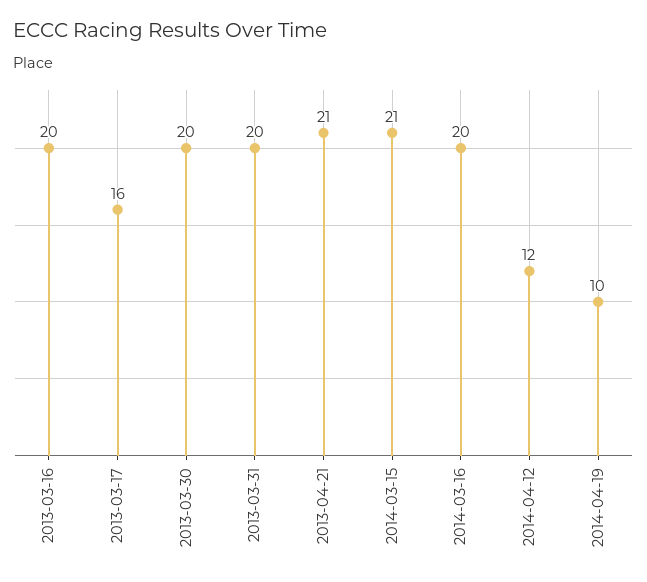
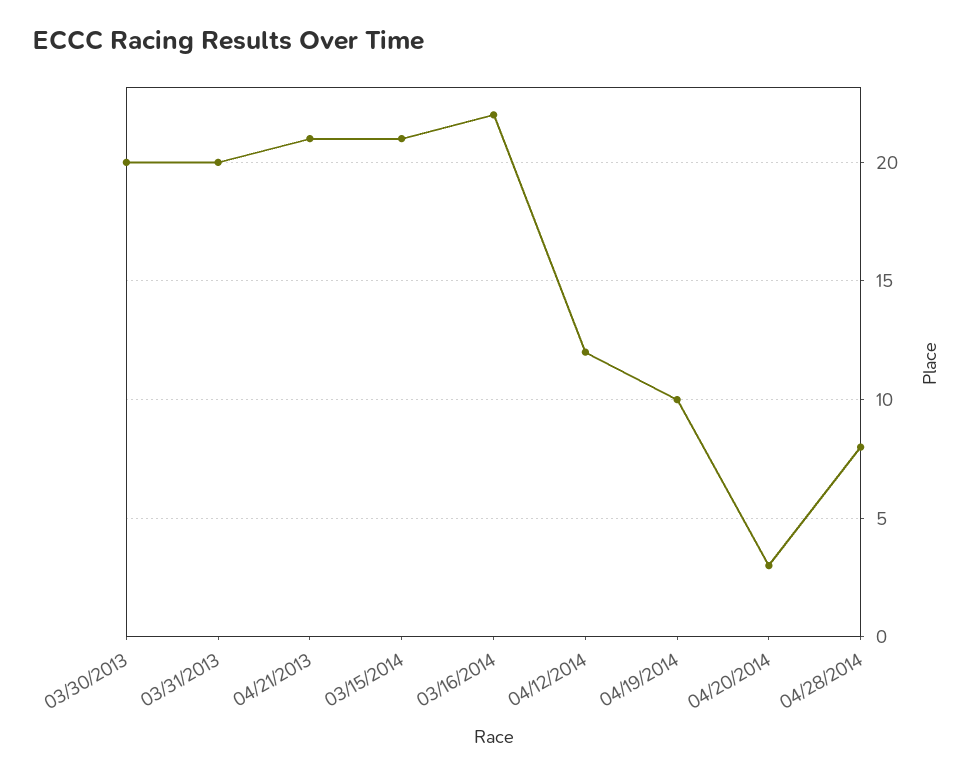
2013-03-16: 20 -> none
2013-03-17: 16 -> none
2014-03-16: 20 -> 22
04/20/2014: none -> 3
04/28/2014: none -> 8

